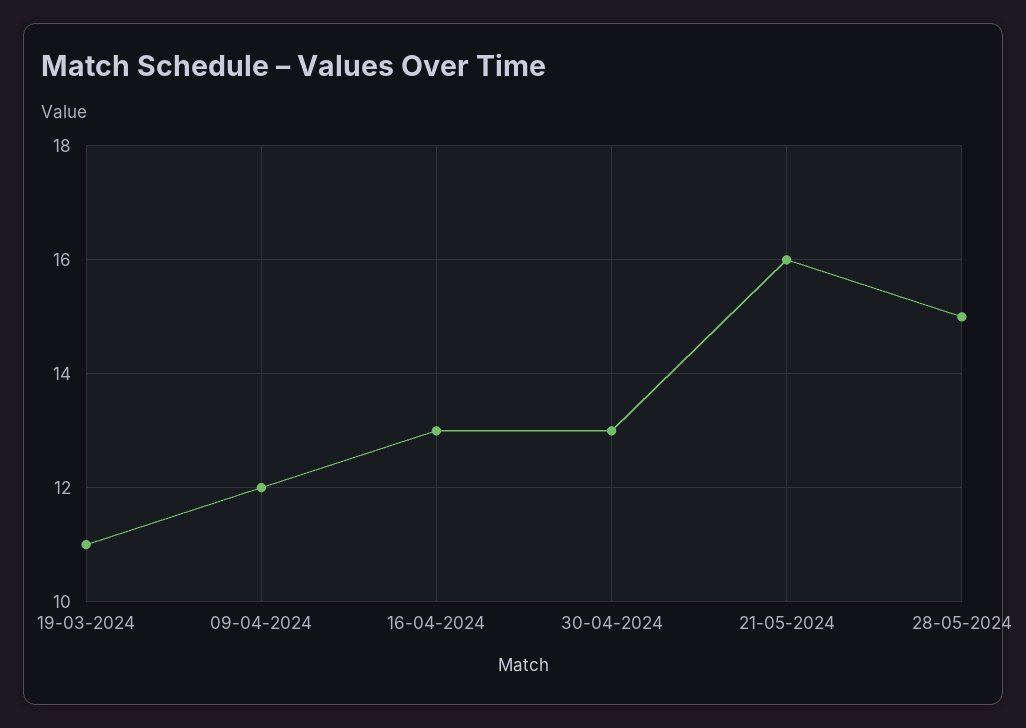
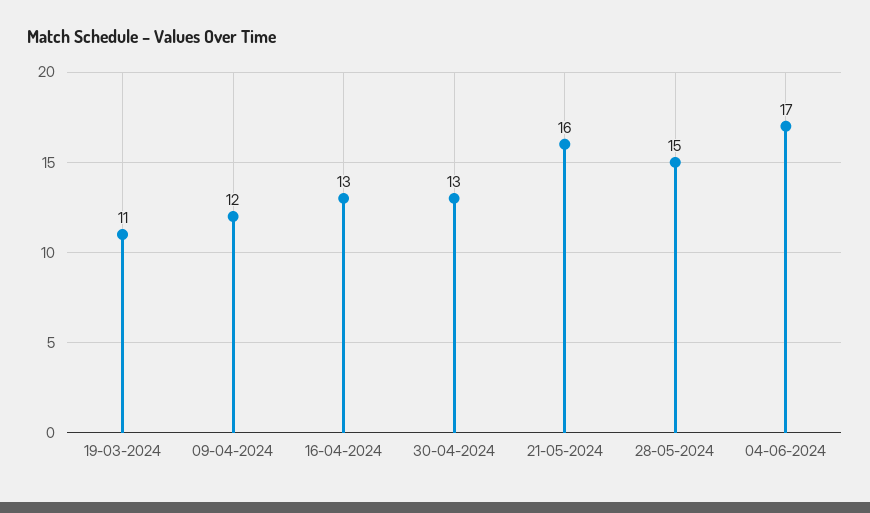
04-06-2024: none -> 17

